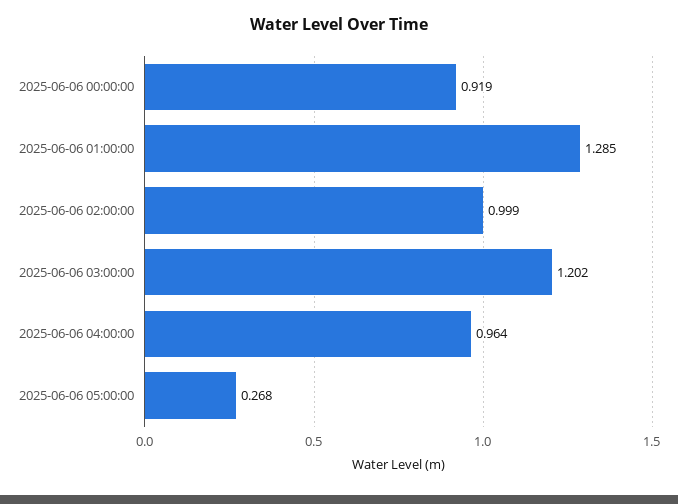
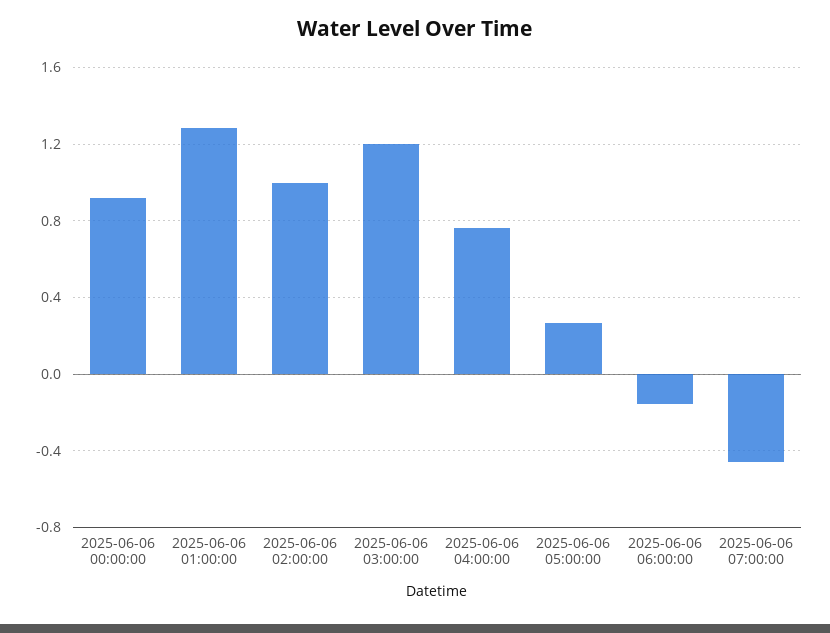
2025-06-06 04:00:00: 0.964 -> 0.75
2025-06-06 06:00:00: none -> -0.15
2025-06-06 07:00:00: none -> -0.45

